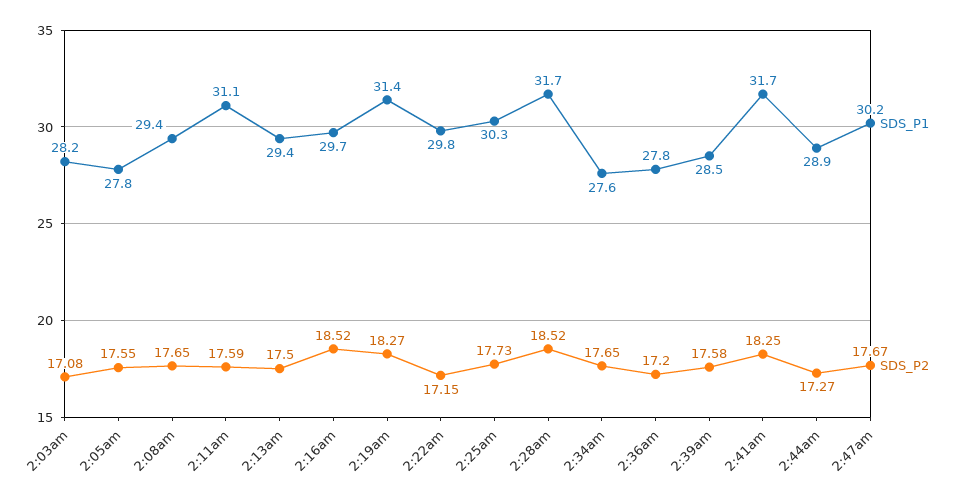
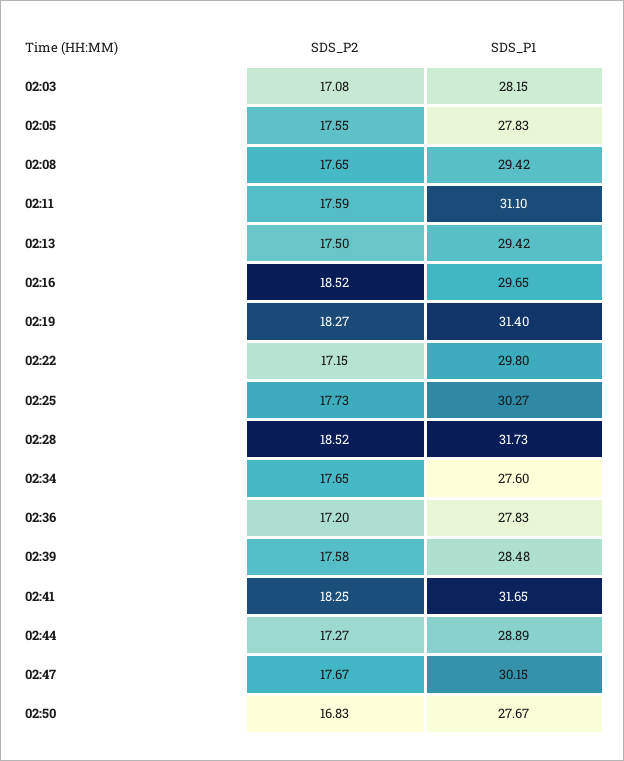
SDS_P2, 02:50: none -> 16.83
SDS_P1, 02:50: none -> 27.67

